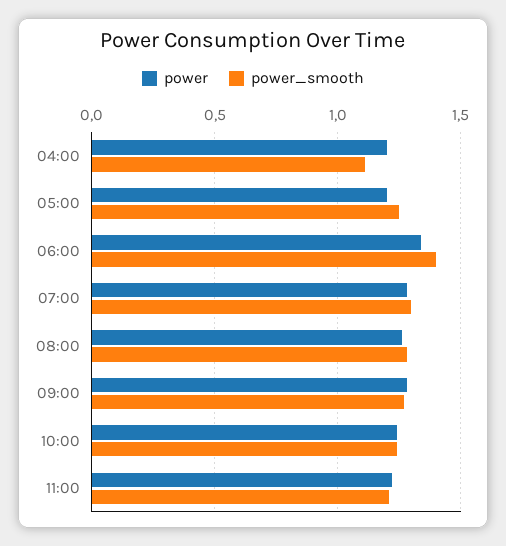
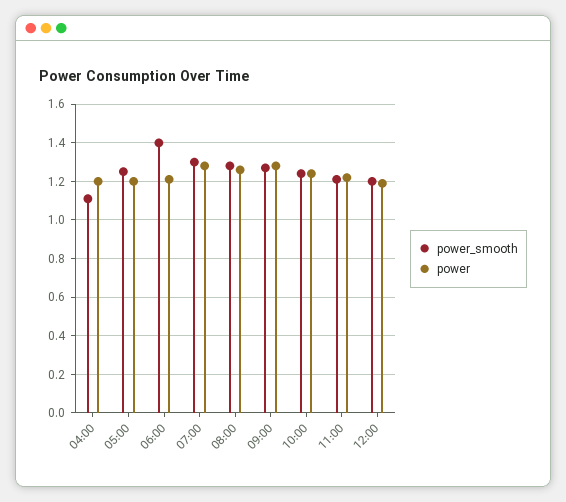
power, 06:00: 1.35 -> 1.2
power_smooth, 12:00: none -> 1.2
power, 12:00: none -> 1.2

